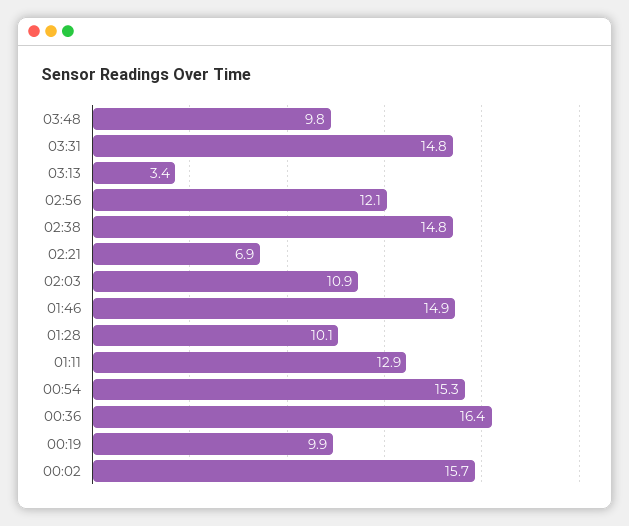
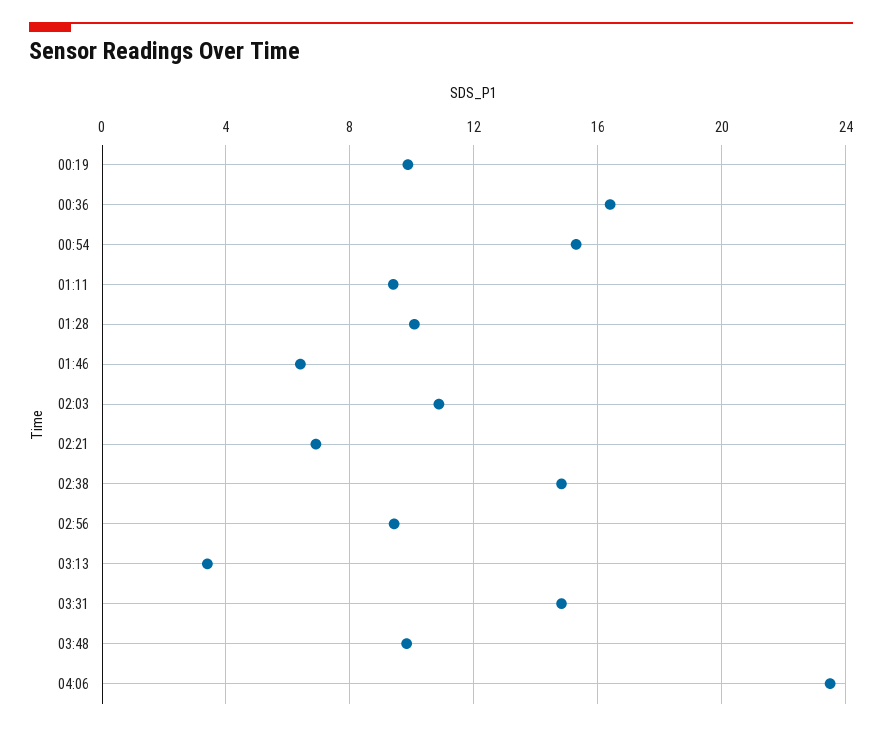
02:56: 12.1 -> 9.5
01:46: 14.9 -> 6.5
01:11: 12.9 -> 9.5
00:02: 15.7 -> none
04:06: none -> 23.5

